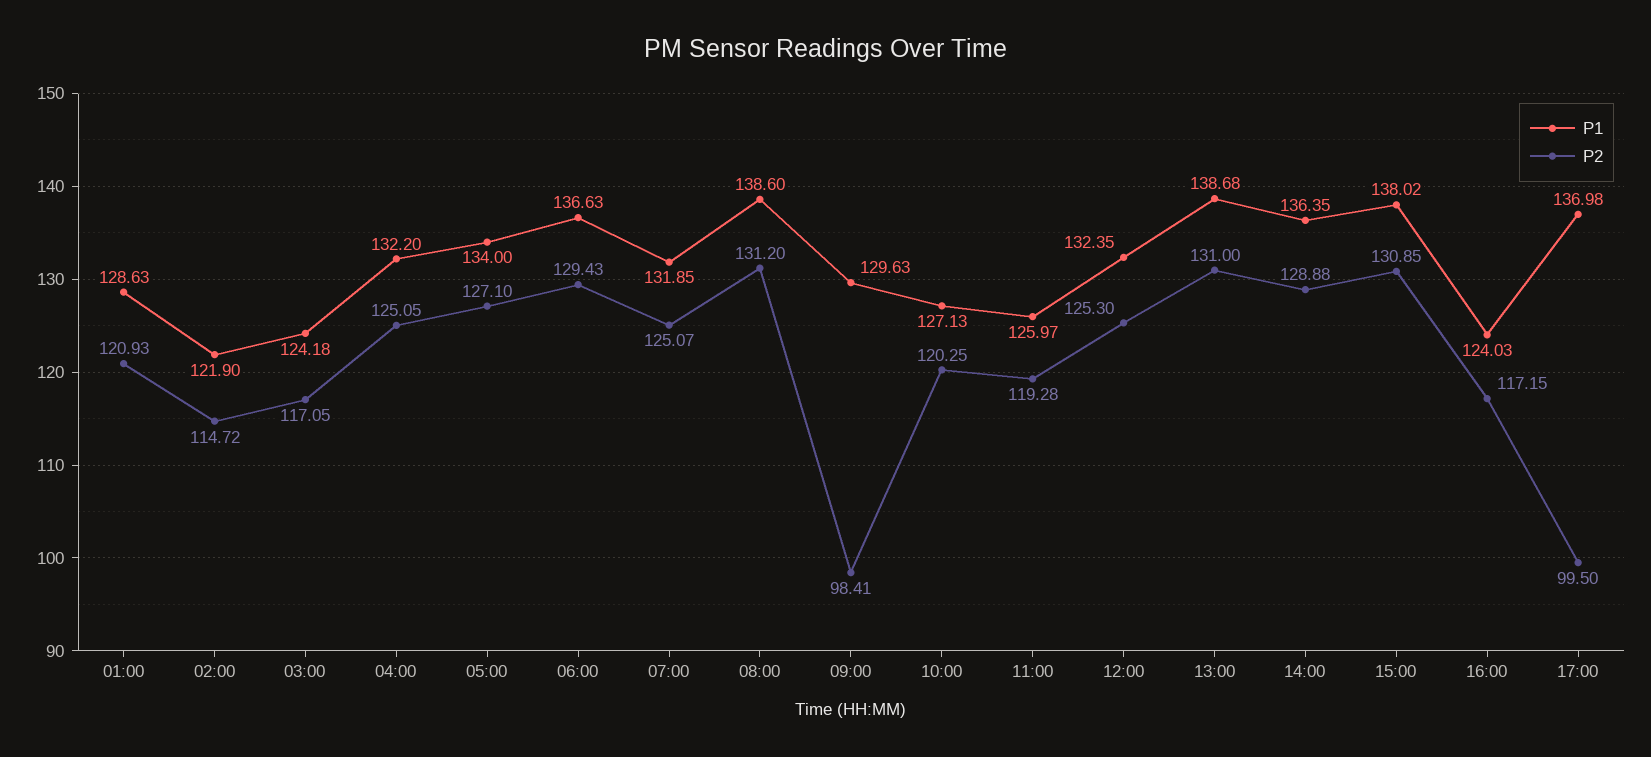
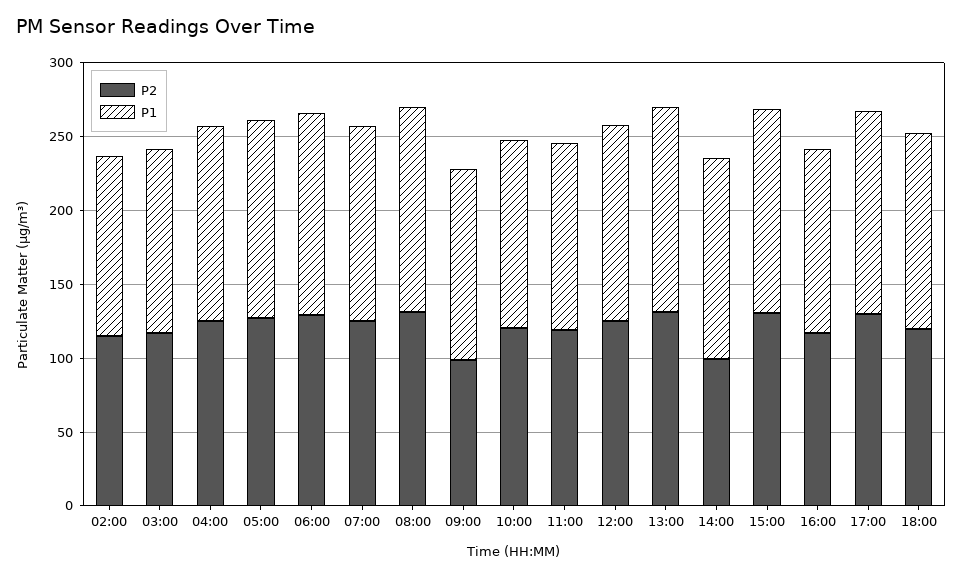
P1, 01:00: 128.63 -> none
P2, 01:00: 120.93 -> none
P2, 14:00: 128.88 -> 100
P2, 17:00: 99.5 -> 130
P2, 18:00: none -> 120
P1, 18:00: none -> 130

